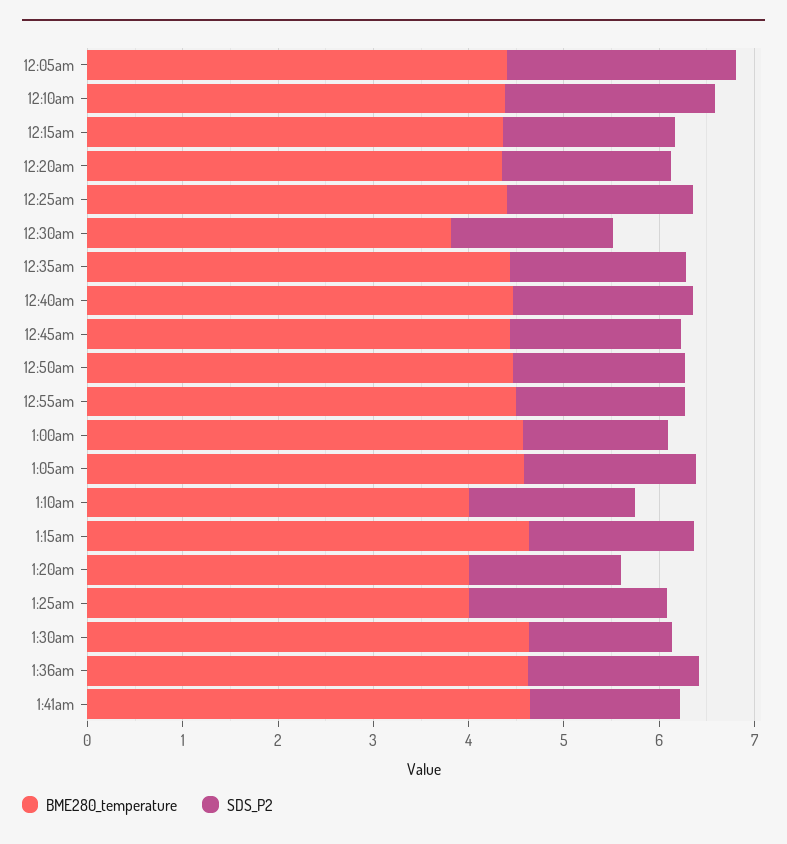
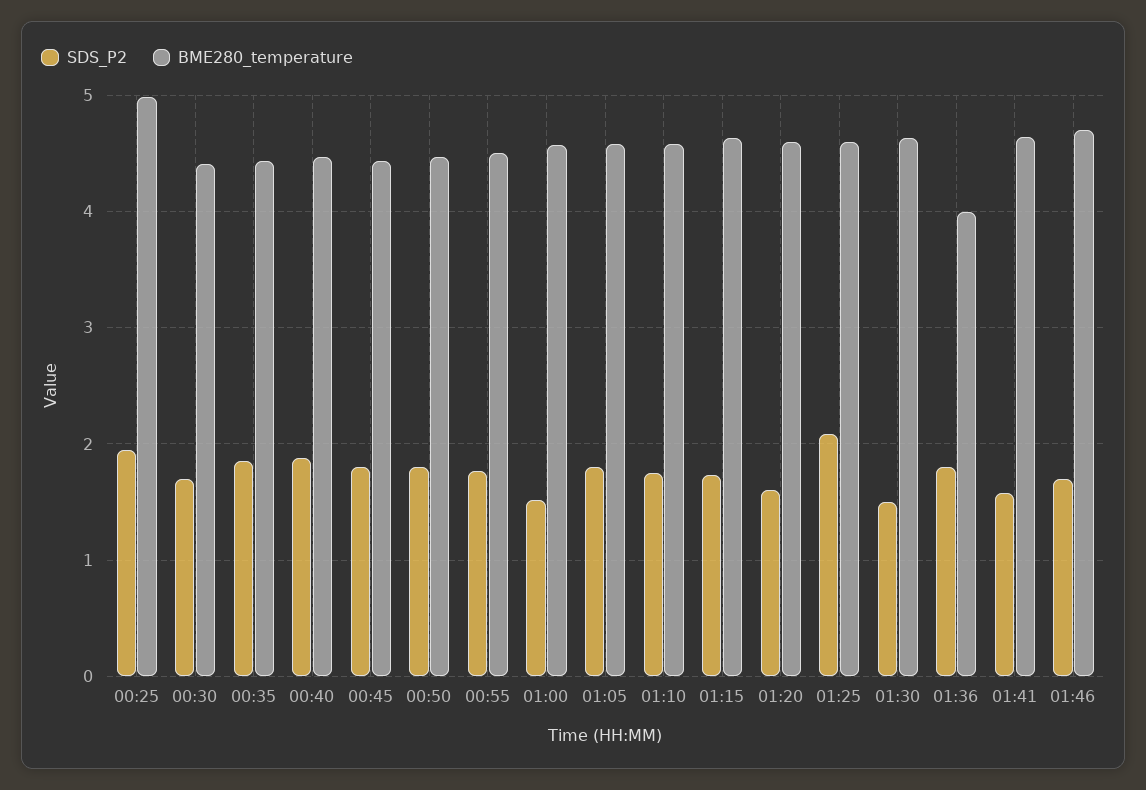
BME280_temperature, 12:05am: 4.4 -> none
SDS_P2, 12:05am: 2.4 -> none
BME280_temperature, 12:10am: 4.4 -> none
SDS_P2, 12:10am: 2.2 -> none
BME280_temperature, 12:15am: 4.4 -> none
SDS_P2, 12:15am: 1.8 -> none
BME280_temperature, 12:20am: 4.4 -> none
SDS_P2, 12:20am: 1.8 -> none
BME280_temperature, 12:25am: 4.4 -> 5
BME280_temperature, 12:30am: 3.8 -> 4.4
BME280_temperature, 1:10am: 4 -> 4.6
BME280_temperature, 1:20am: 4 -> 4.6
BME280_temperature, 1:25am: 4 -> 4.6
BME280_temperature, 1:36am: 4.6 -> 4
SDS_P2, 01:46: none -> 1.7
BME280_temperature, 01:46: none -> 4.7

